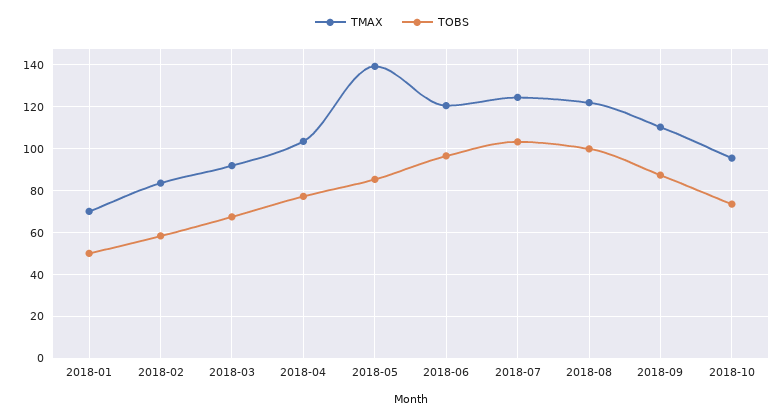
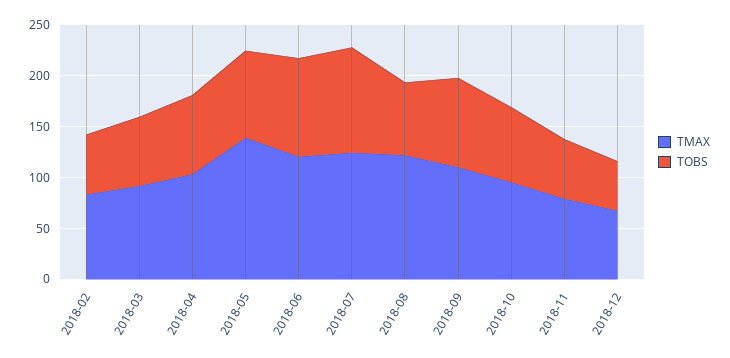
TMAX, 2018-01: 70 -> none
TOBS, 2018-01: 50 -> none
TOBS, 2018-08: 100 -> 70
TMAX, 2018-11: none -> 80
TOBS, 2018-11: none -> 60
TMAX, 2018-12: none -> 70
TOBS, 2018-12: none -> 50

